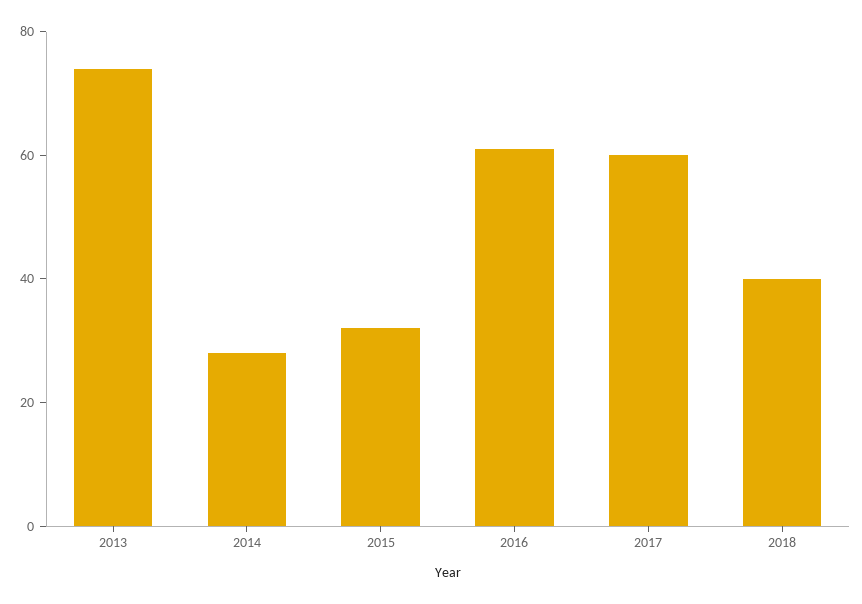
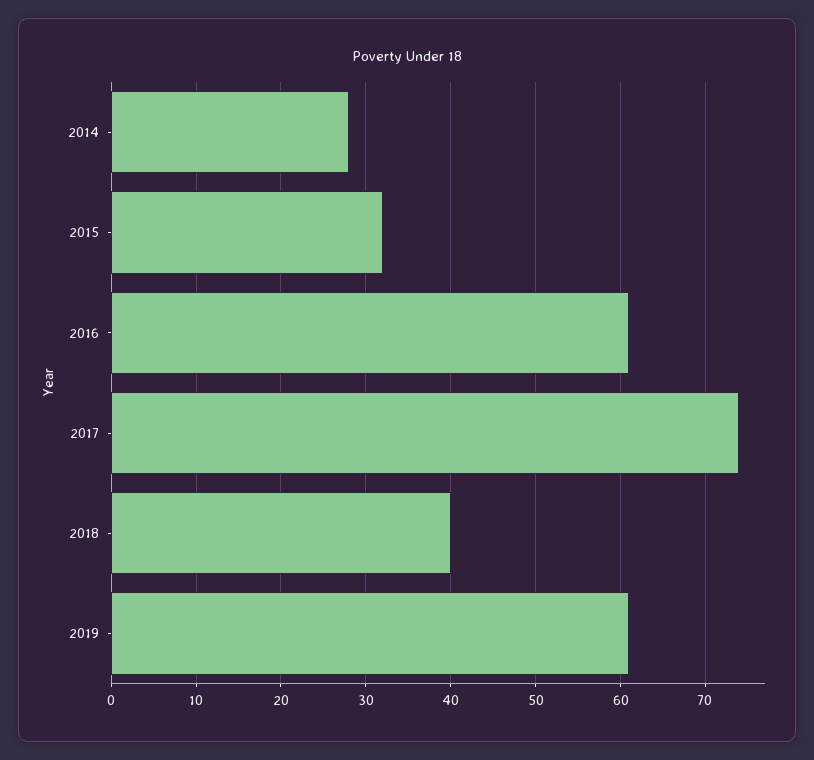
2013: 75 -> none
2017: 60 -> 74
2019: none -> 61

